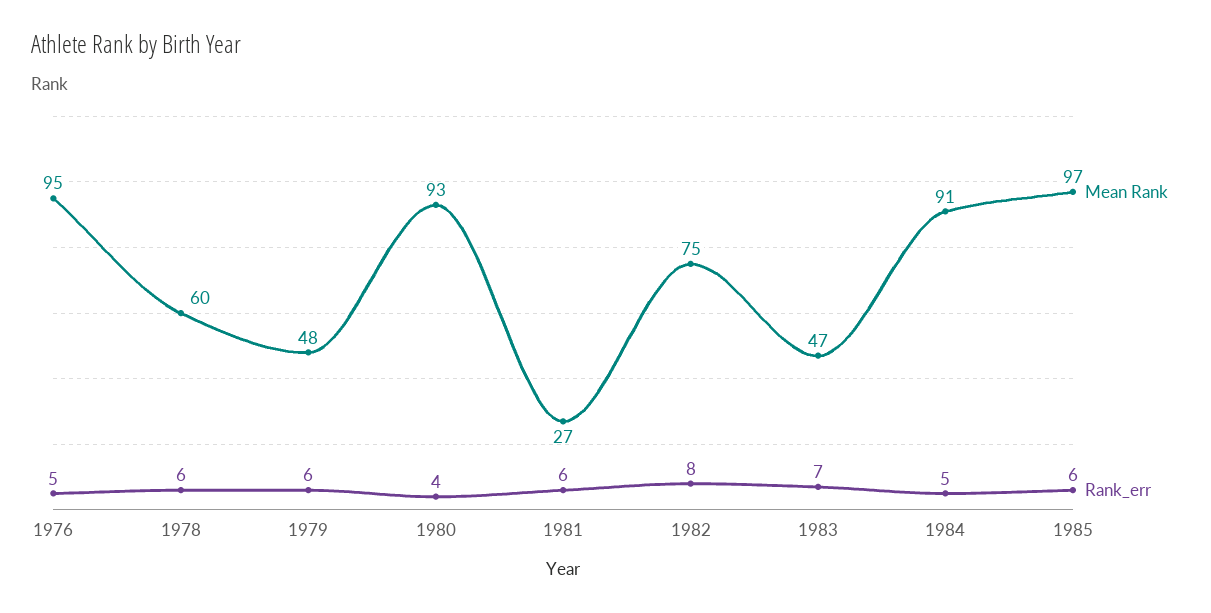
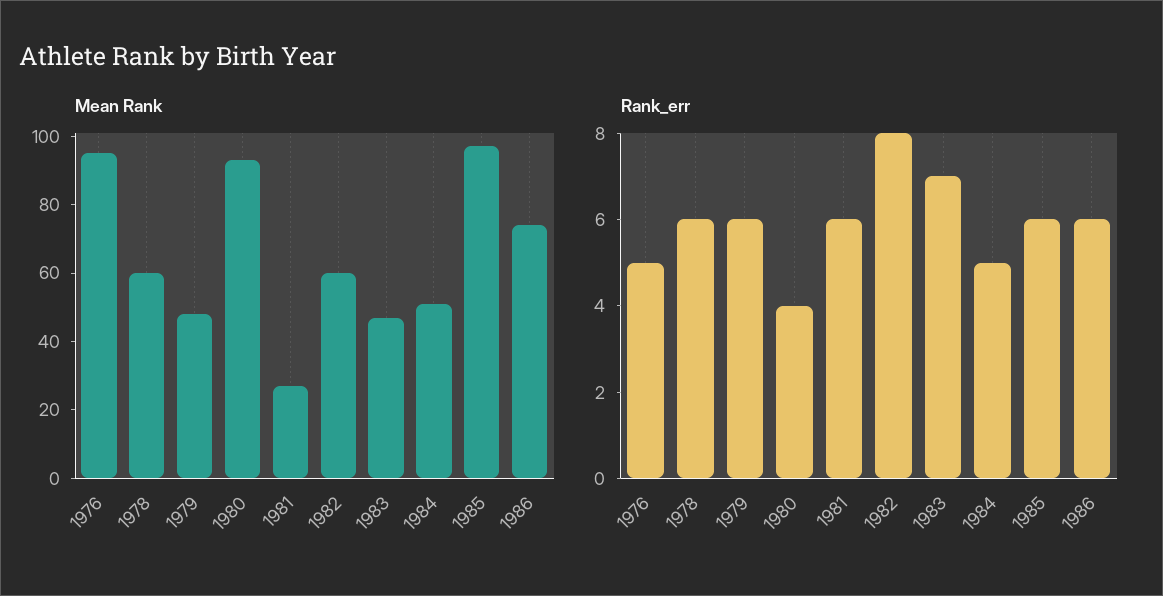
Mean Rank, 1982: 75 -> 60
Mean Rank, 1984: 91 -> 50
Mean Rank, 1986: none -> 75
Rank_err, 1986: none -> 6

